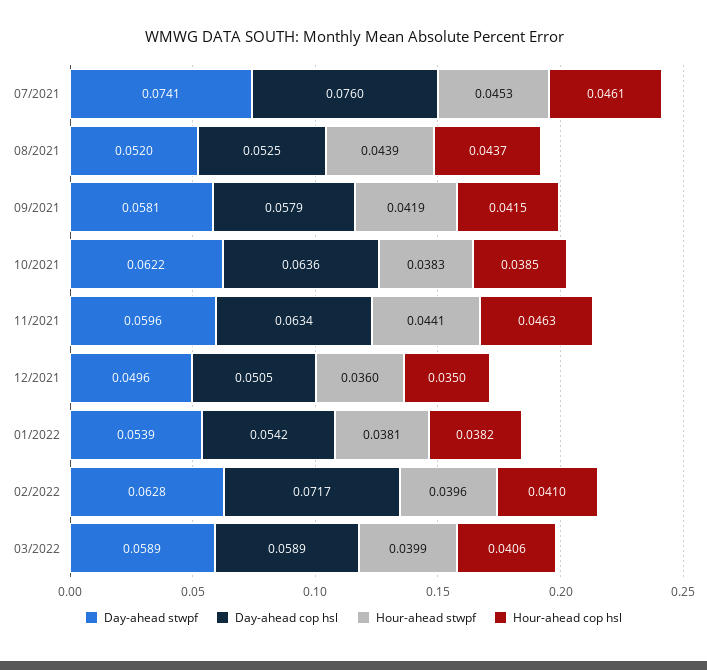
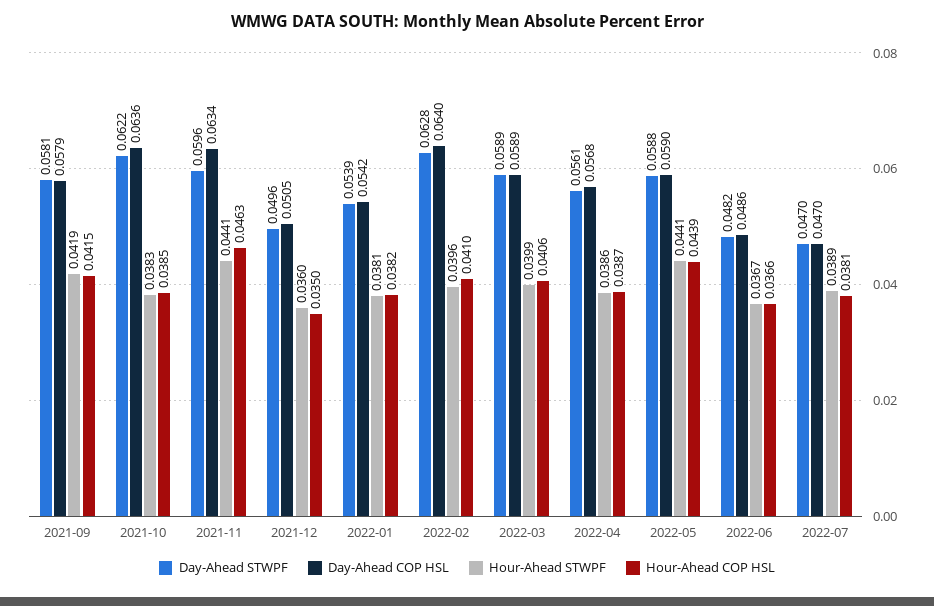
Day-ahead stwpf, 07/2021: 0.0741 -> none
Day-ahead cop hsl, 07/2021: 0.076 -> none
Hour-ahead stwpf, 07/2021: 0.0453 -> none
Hour-ahead cop hsl, 07/2021: 0.0461 -> none
Day-ahead stwpf, 08/2021: 0.052 -> none
Day-ahead cop hsl, 08/2021: 0.0525 -> none
Hour-ahead stwpf, 08/2021: 0.0439 -> none
Hour-ahead cop hsl, 08/2021: 0.0437 -> none
Day-ahead cop hsl, 02/2022: 0.0717 -> 0.064
Day-ahead stwpf, 2022-04: none -> 0.0561
Day-ahead cop hsl, 2022-04: none -> 0.0568
Hour-ahead stwpf, 2022-04: none -> 0.0386
Hour-ahead cop hsl, 2022-04: none -> 0.0387
Day-ahead stwpf, 2022-05: none -> 0.0588
Day-ahead cop hsl, 2022-05: none -> 0.059
Hour-ahead stwpf, 2022-05: none -> 0.0441
Hour-ahead cop hsl, 2022-05: none -> 0.0439
Day-ahead stwpf, 2022-06: none -> 0.0482
Day-ahead cop hsl, 2022-06: none -> 0.0486
Hour-ahead stwpf, 2022-06: none -> 0.0367
Hour-ahead cop hsl, 2022-06: none -> 0.0366
Day-ahead stwpf, 2022-07: none -> 0.047
Day-ahead cop hsl, 2022-07: none -> 0.047
Hour-ahead stwpf, 2022-07: none -> 0.0389
Hour-ahead cop hsl, 2022-07: none -> 0.0381

